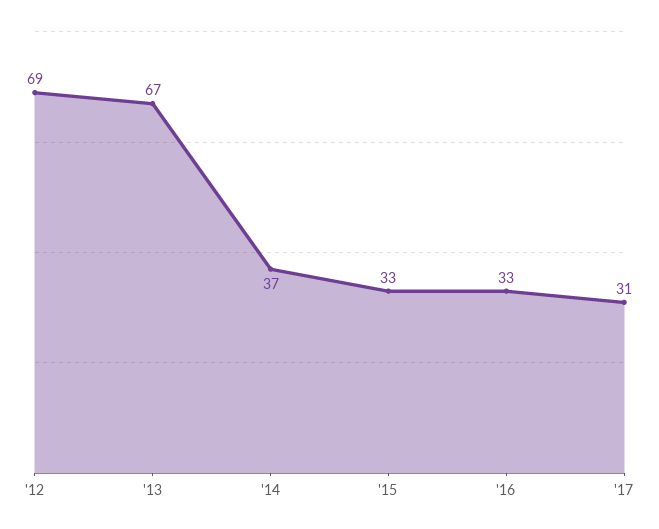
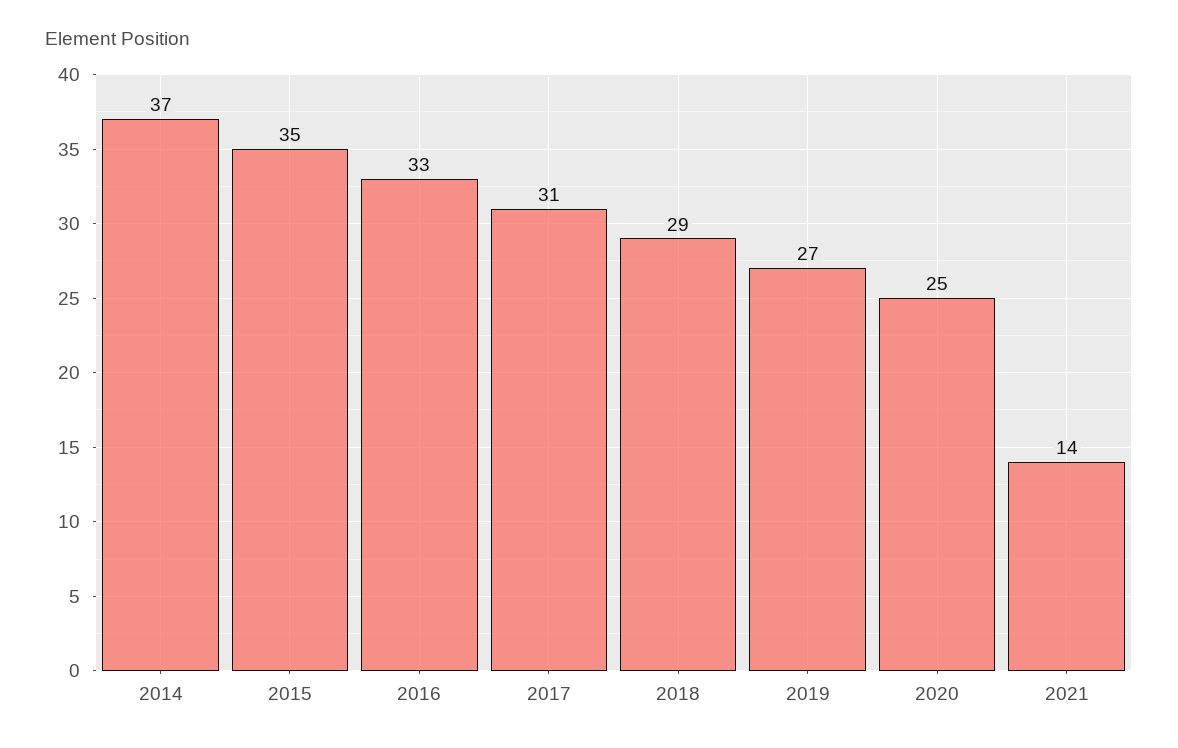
'12: 69 -> none
'13: 67 -> none
'15: 33 -> 35
2018: none -> 29
2019: none -> 27
2020: none -> 25
2021: none -> 14

